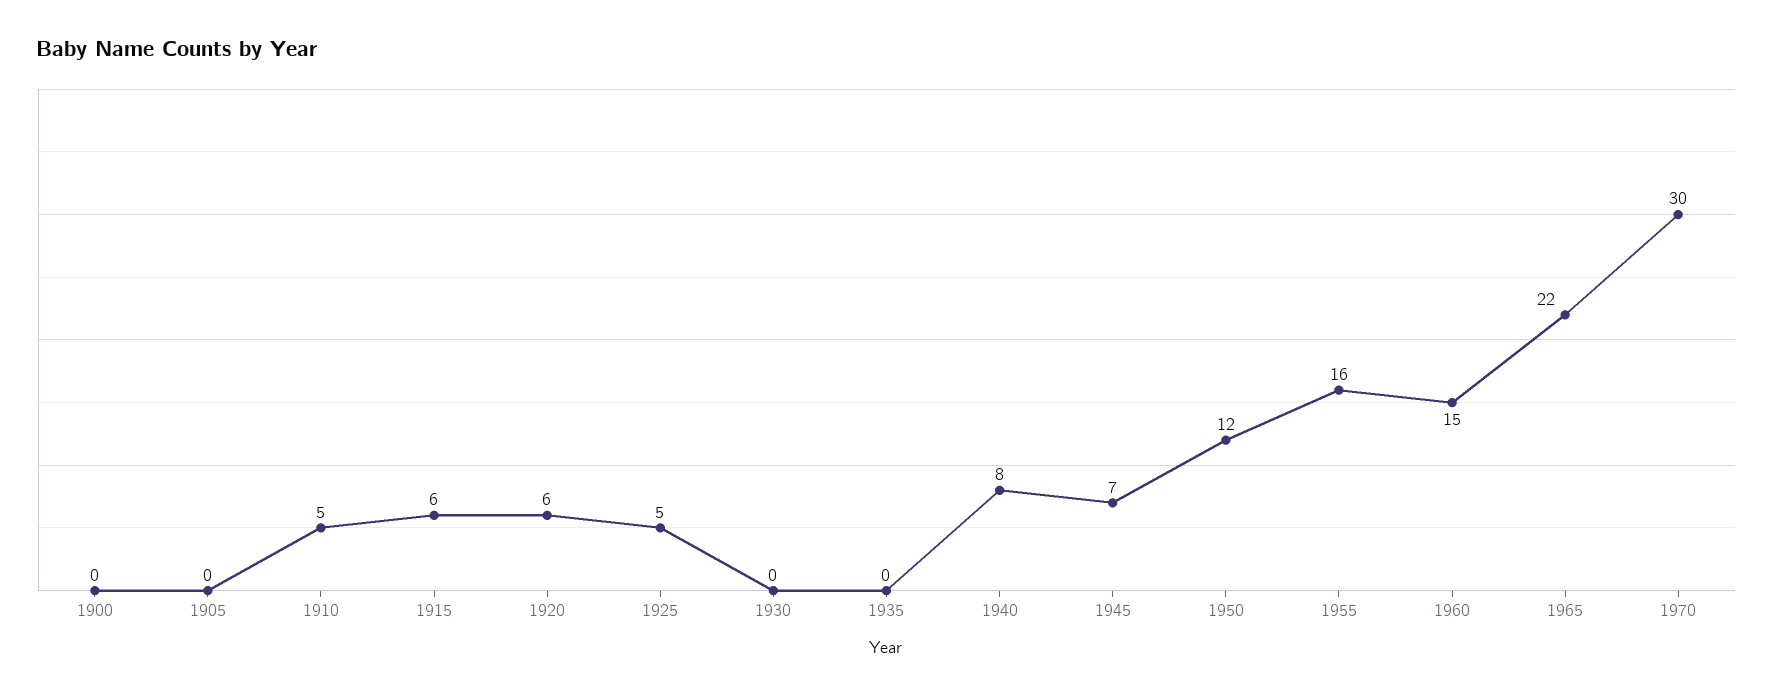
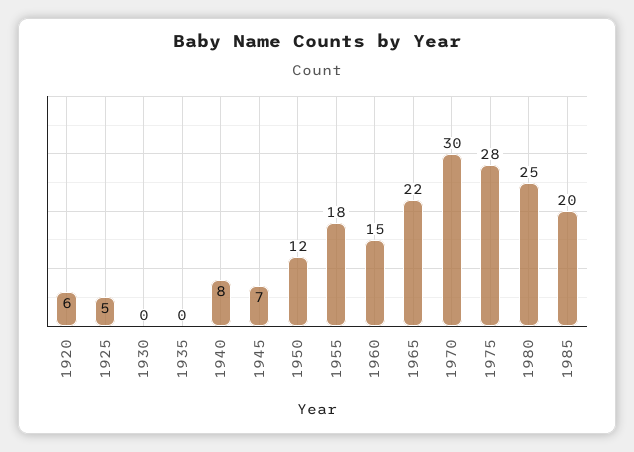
1900: 0 -> none
1905: 0 -> none
1910: 5 -> none
1915: 6 -> none
1955: 16 -> 18
1975: none -> 28
1980: none -> 25
1985: none -> 20

